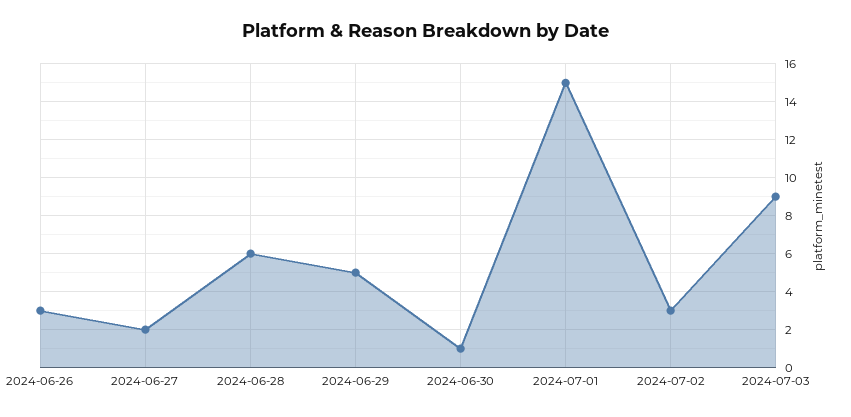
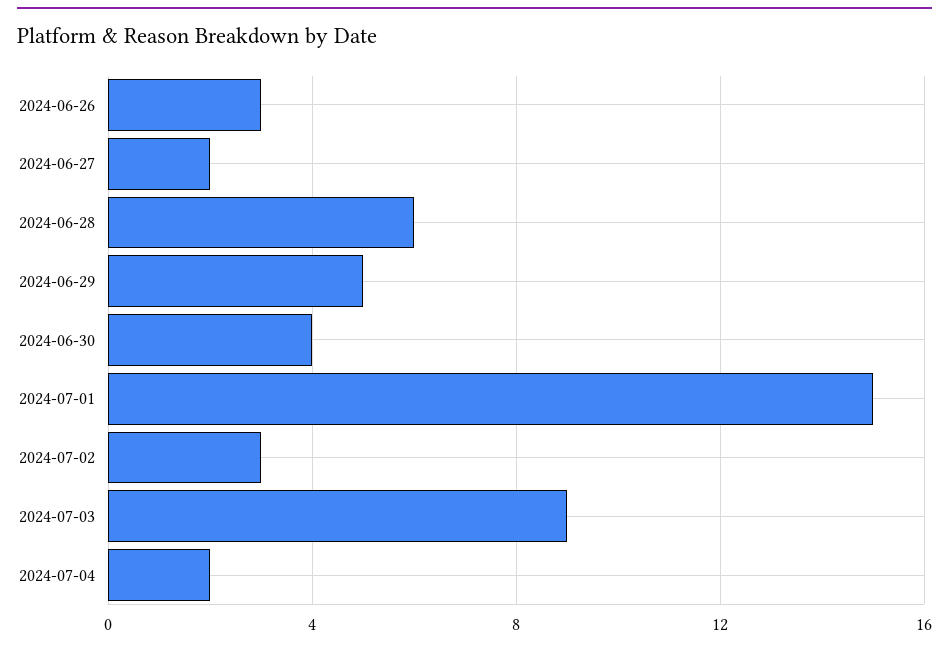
2024-06-30: 1 -> 4
2024-07-04: none -> 2

